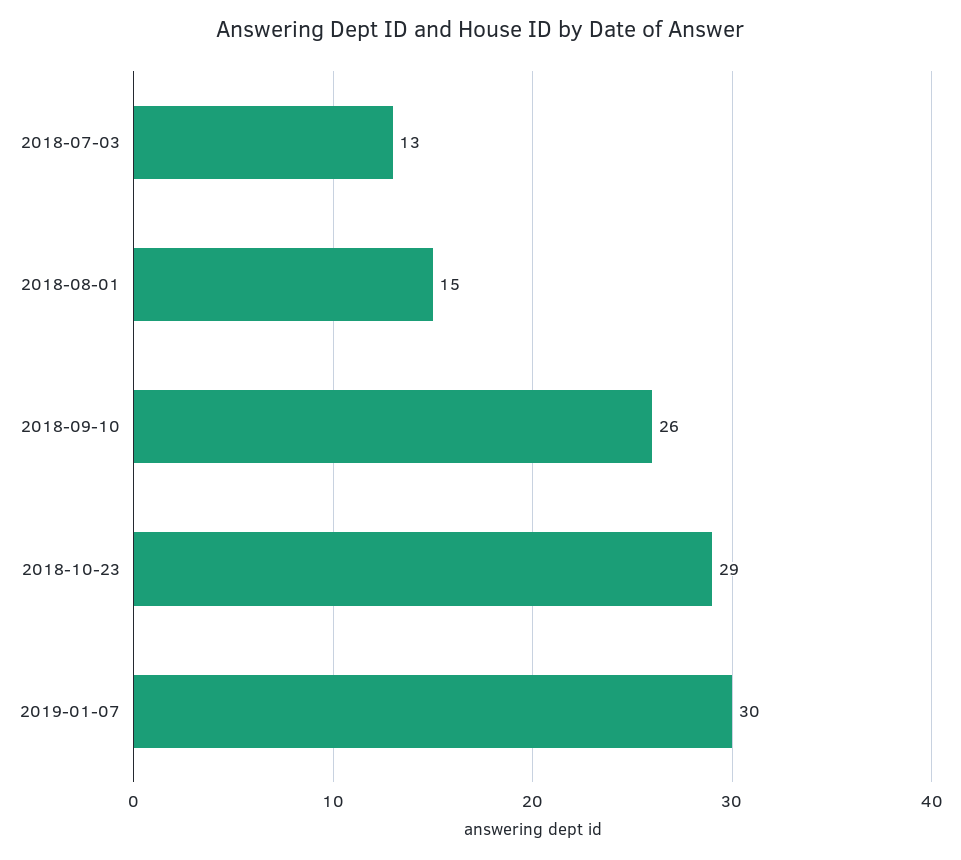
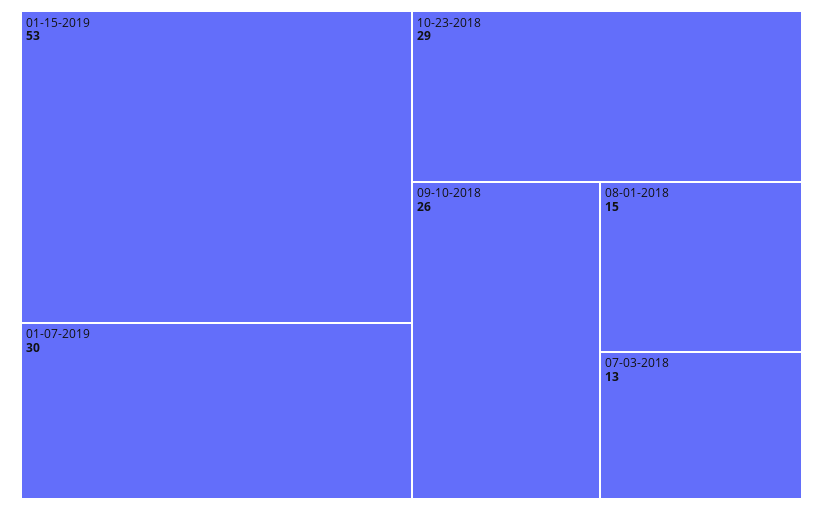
01-15-2019: none -> 53

